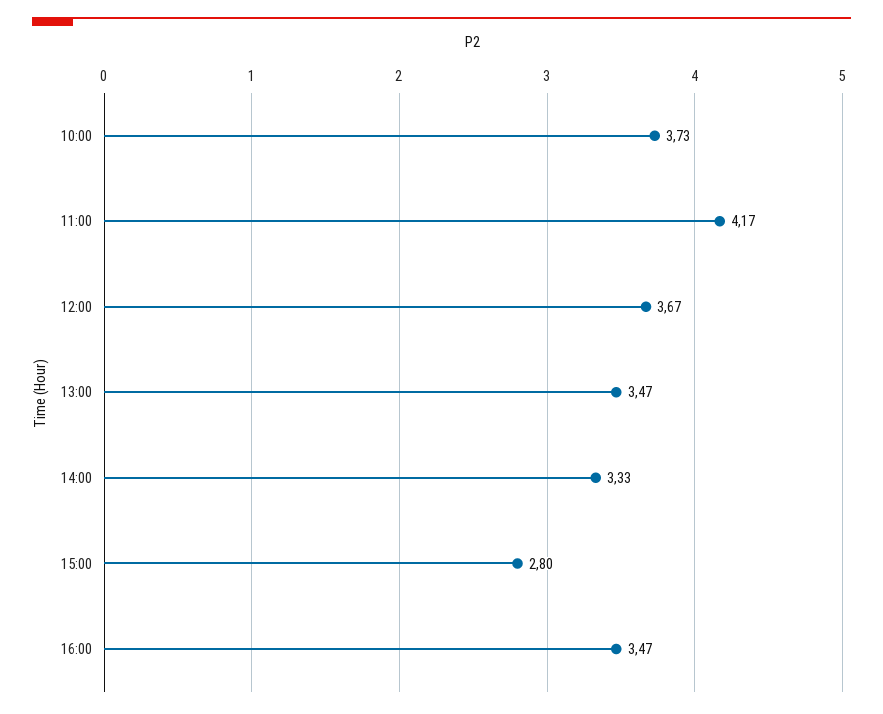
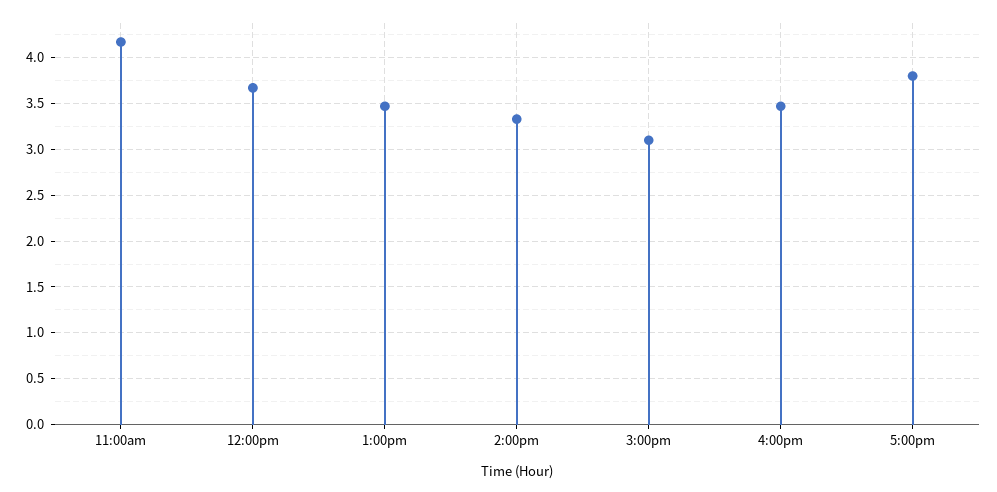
10:00: 3.73 -> none
15:00: 2.8 -> 3.1
5:00pm: none -> 3.8

